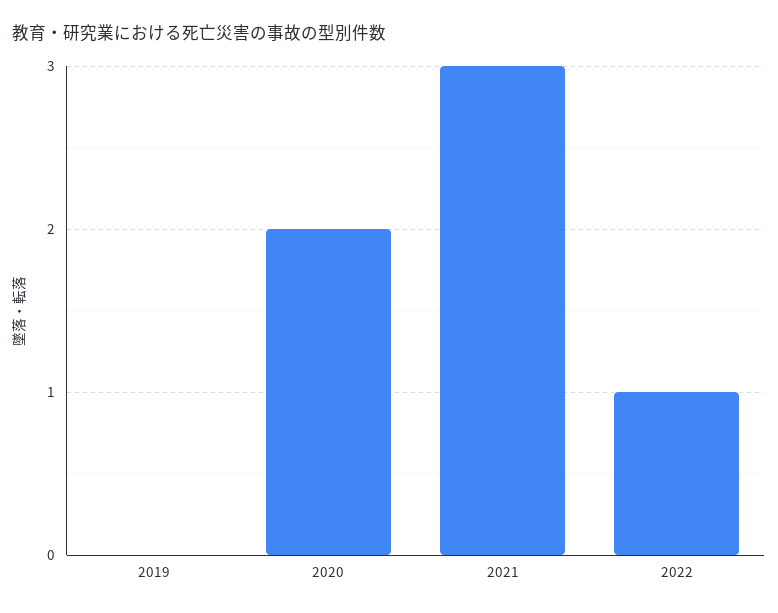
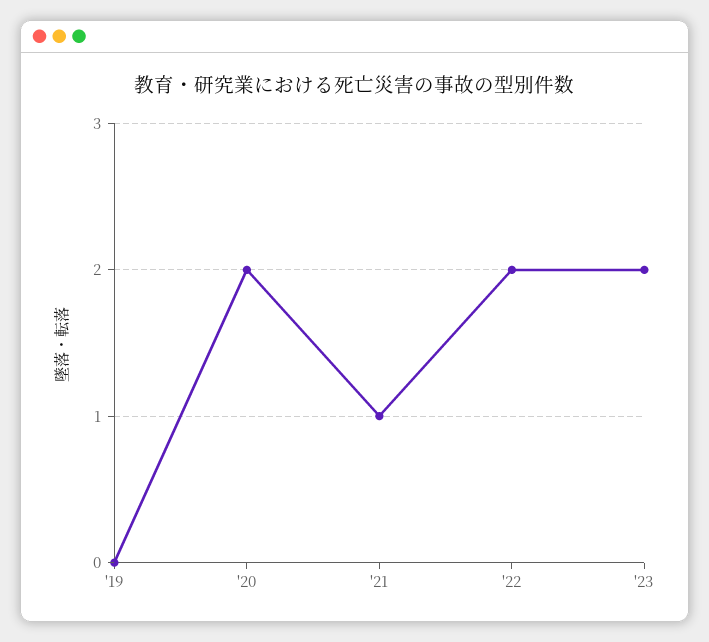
2021: 3 -> 1
2022: 1 -> 2
'23: none -> 2

